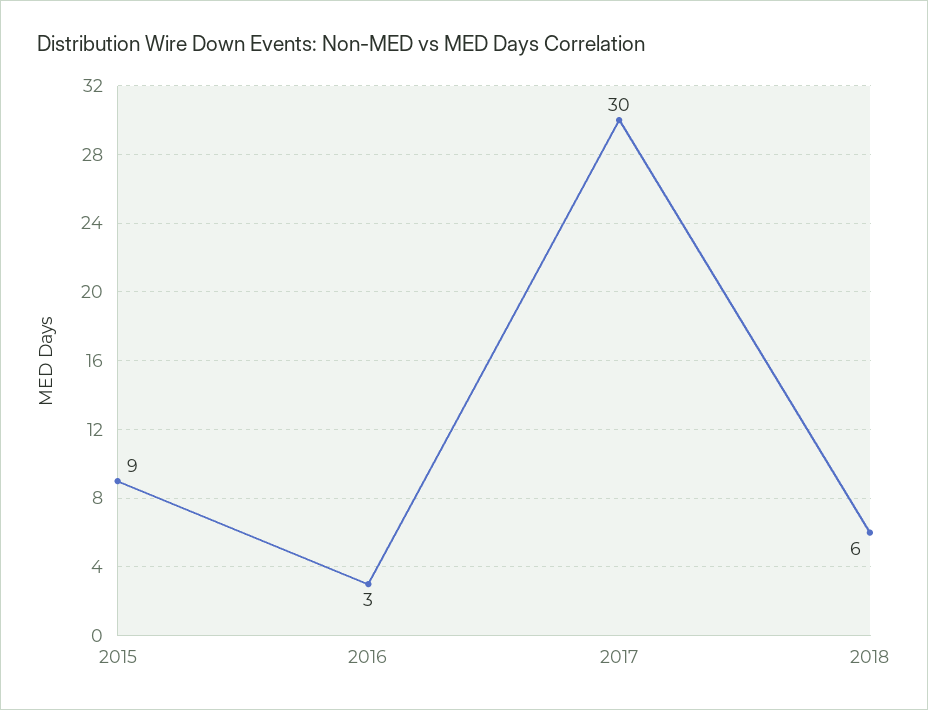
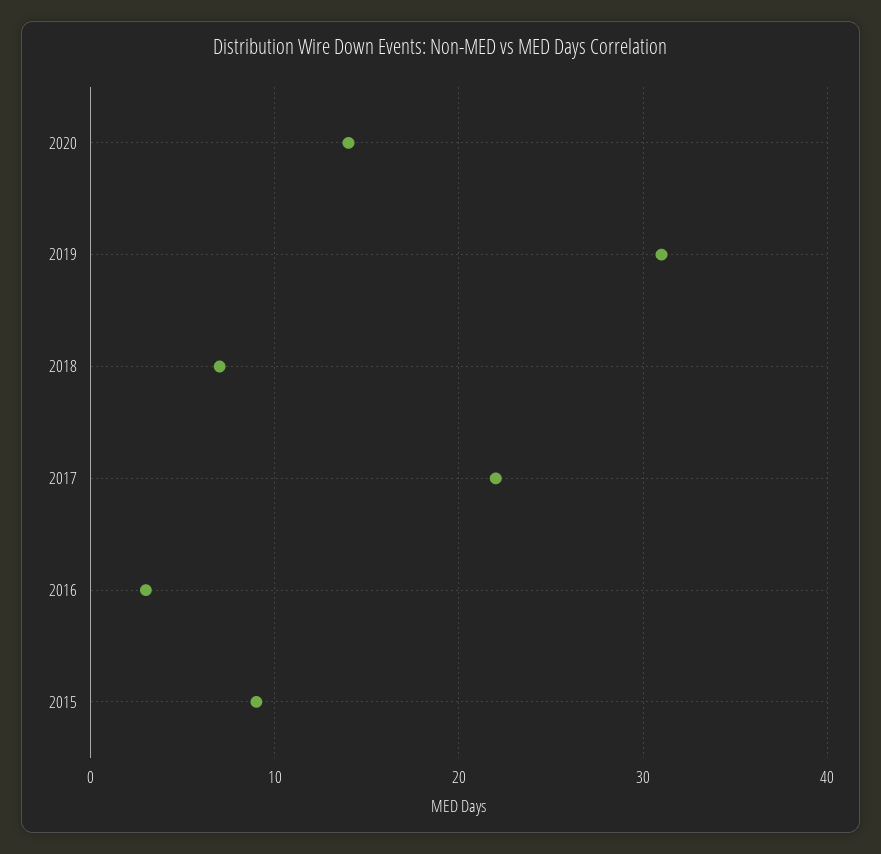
2017: 30 -> 22
2018: 6 -> 7
2020: none -> 14
2019: none -> 31

